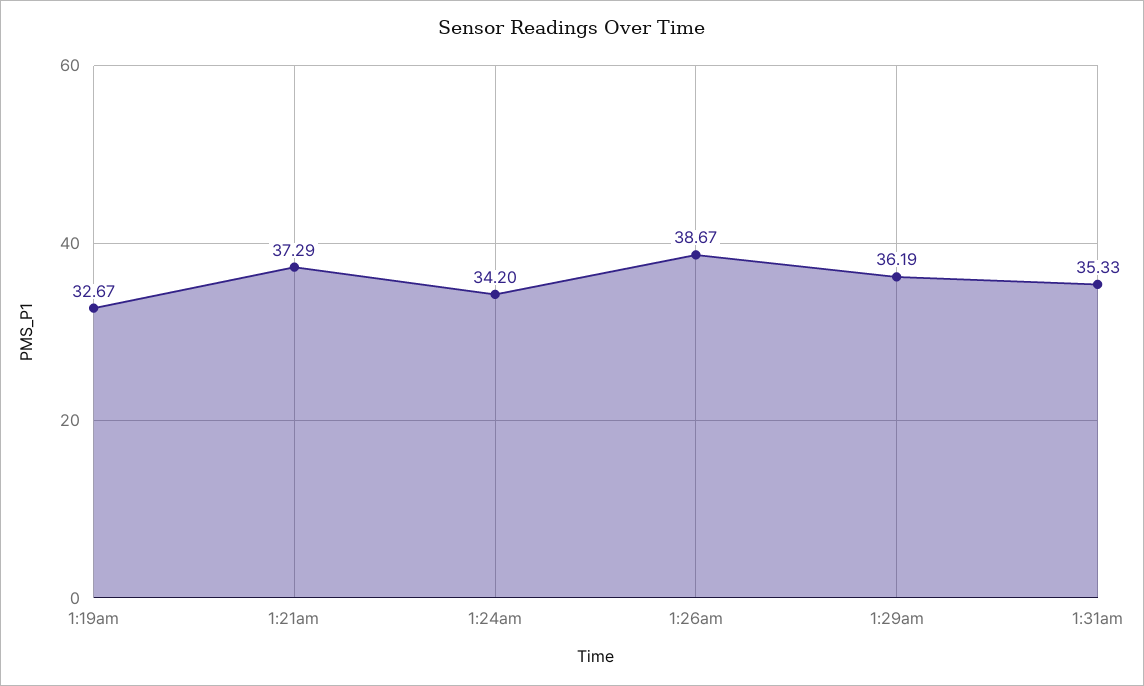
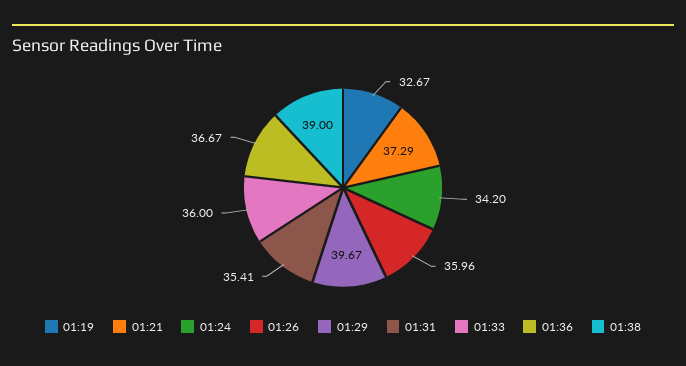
1:26am: 38.67 -> 35.96
1:29am: 36.19 -> 39.67
1:31am: 35.33 -> 35.41
01:33: none -> 36
01:36: none -> 36.67
01:38: none -> 39

